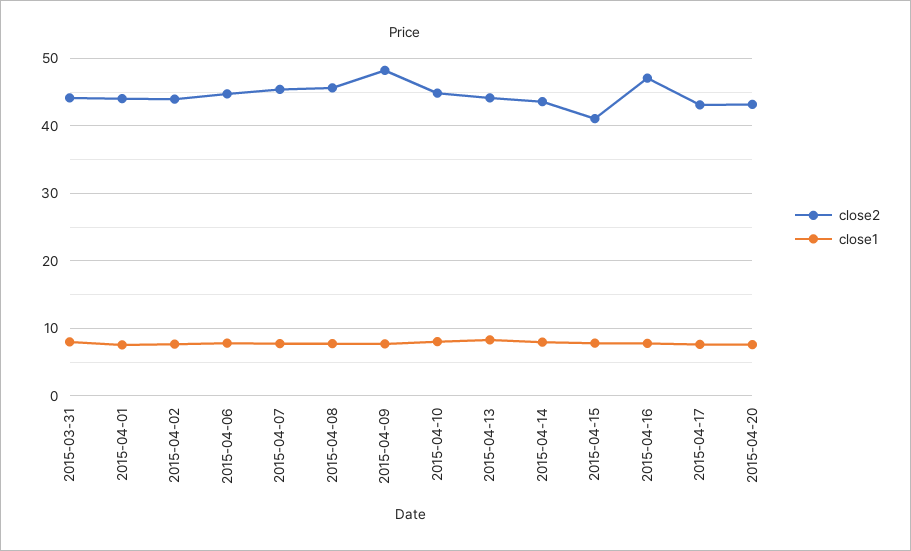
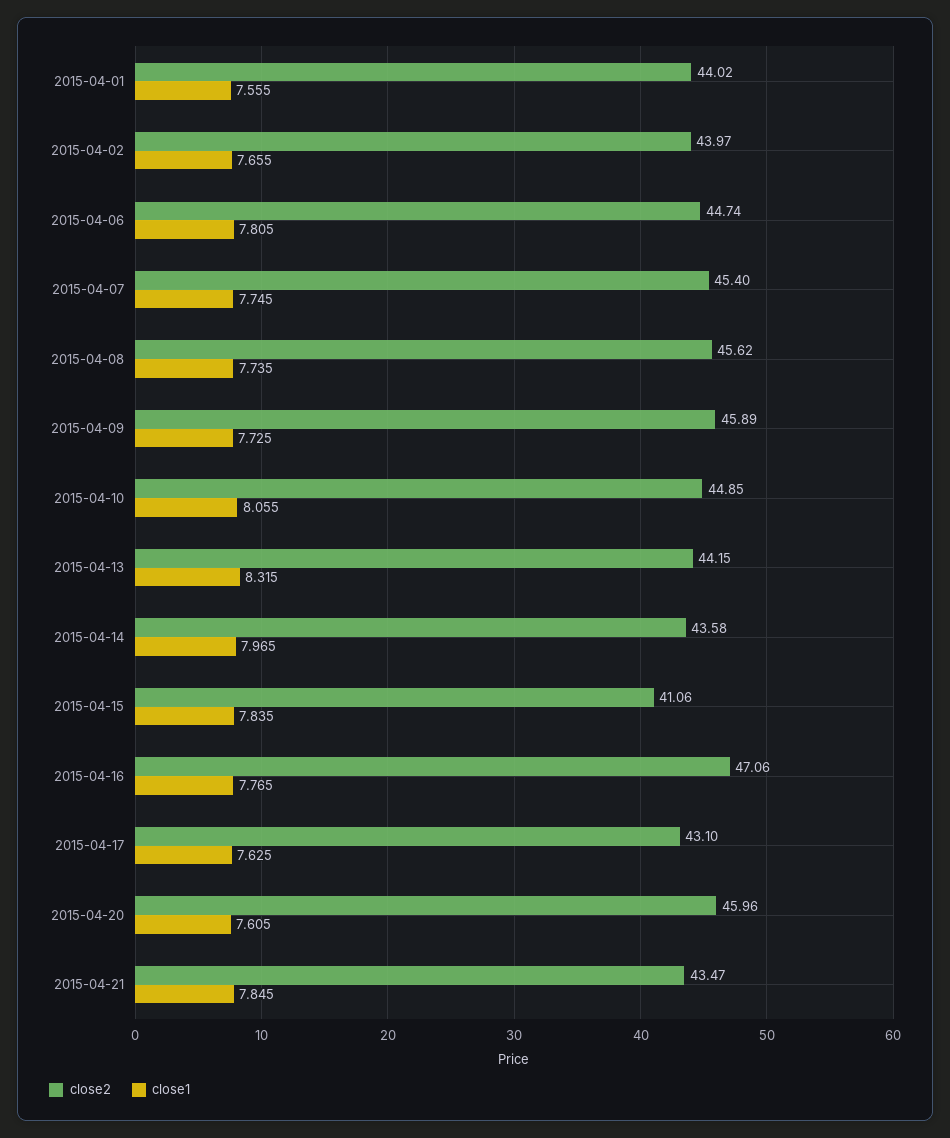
close2, 2015-03-31: 44 -> none
close1, 2015-03-31: 8 -> none
close2, 2015-04-09: 48 -> 45.89
close2, 2015-04-20: 43 -> 45.96
close2, 2015-04-21: none -> 43.47
close1, 2015-04-21: none -> 7.845

